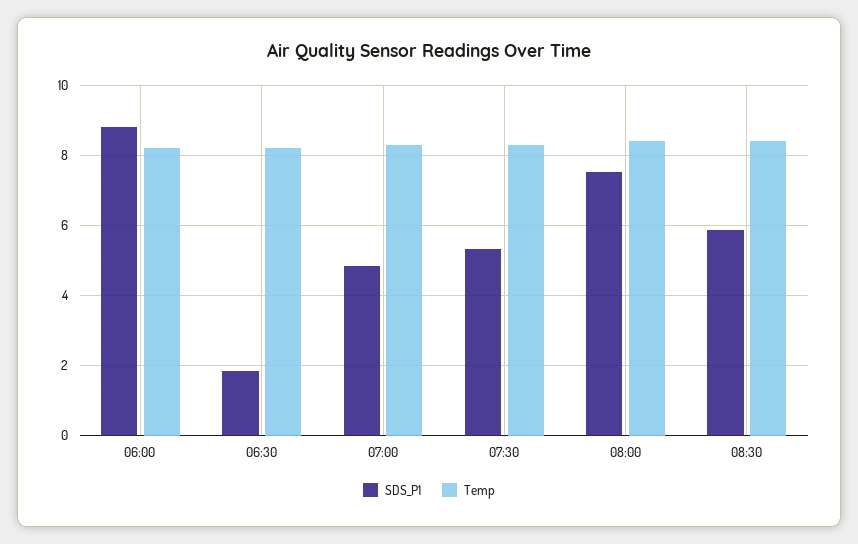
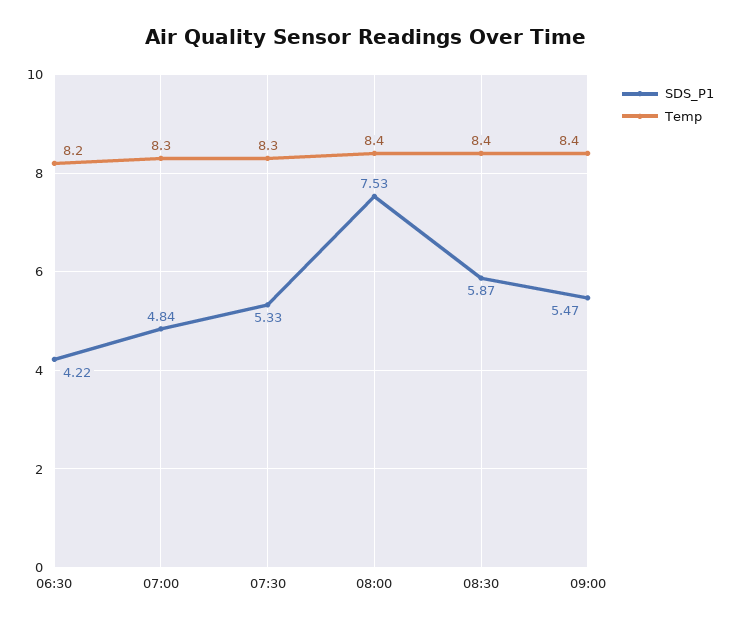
SDS_P1, 06:00: 8.8 -> none
Temp, 06:00: 8.2 -> none
SDS_P1, 06:30: 1.8 -> 4.22
SDS_P1, 09:00: none -> 5.47
Temp, 09:00: none -> 8.4

